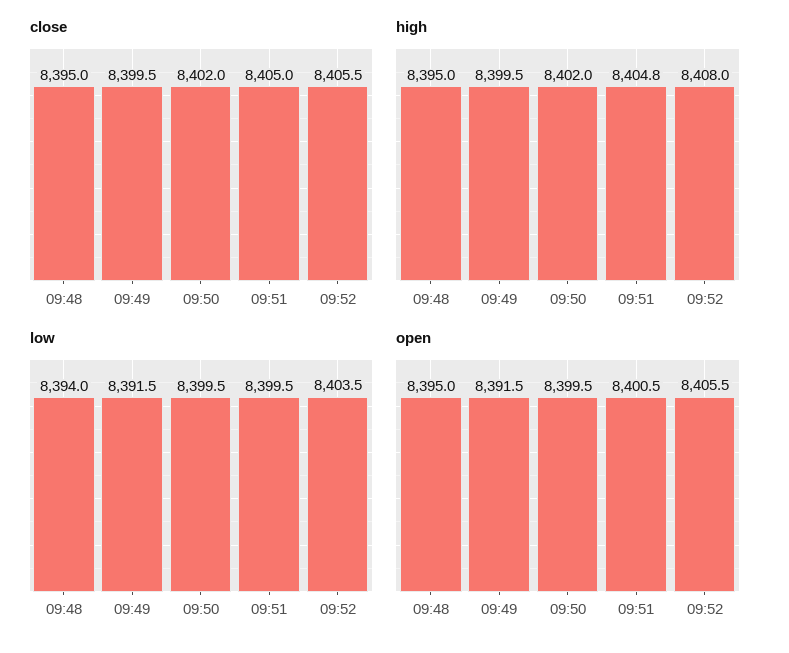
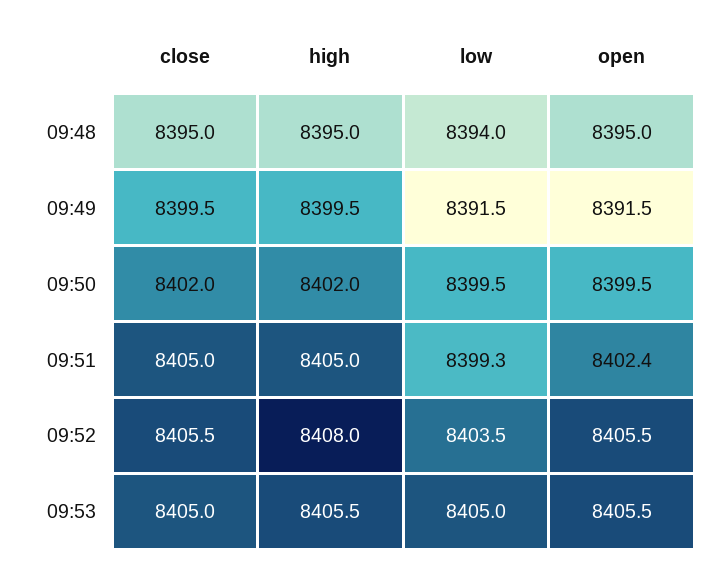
high, 09:51: 8404.8 -> 8405
low, 09:51: 8399.5 -> 8399.3
open, 09:51: 8400.5 -> 8402.4
close, 09:53: none -> 8405
high, 09:53: none -> 8405.5
low, 09:53: none -> 8405
open, 09:53: none -> 8405.5

